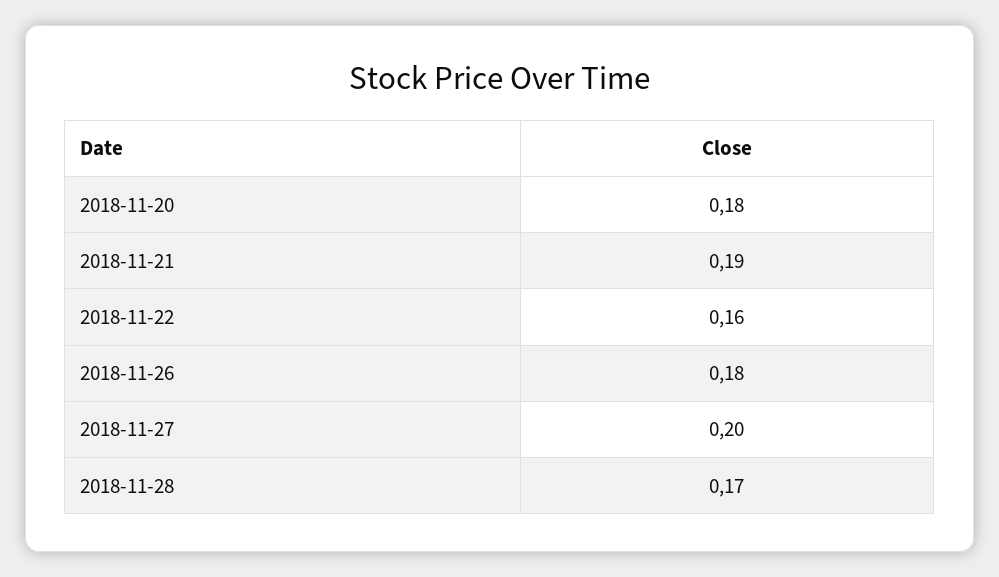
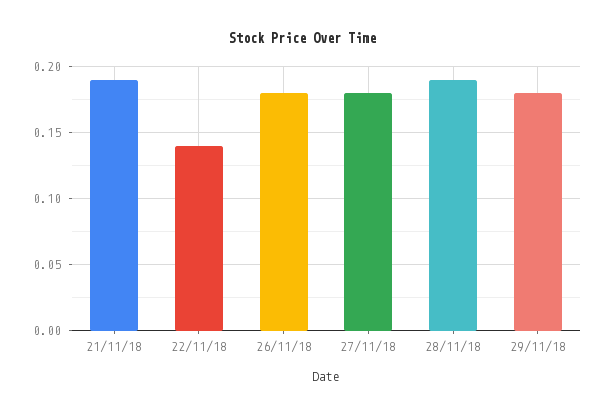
2018-11-20: 0.18 -> none
2018-11-22: 0.16 -> 0.14
2018-11-27: 0.2 -> 0.18
2018-11-28: 0.17 -> 0.19
29/11/18: none -> 0.18

